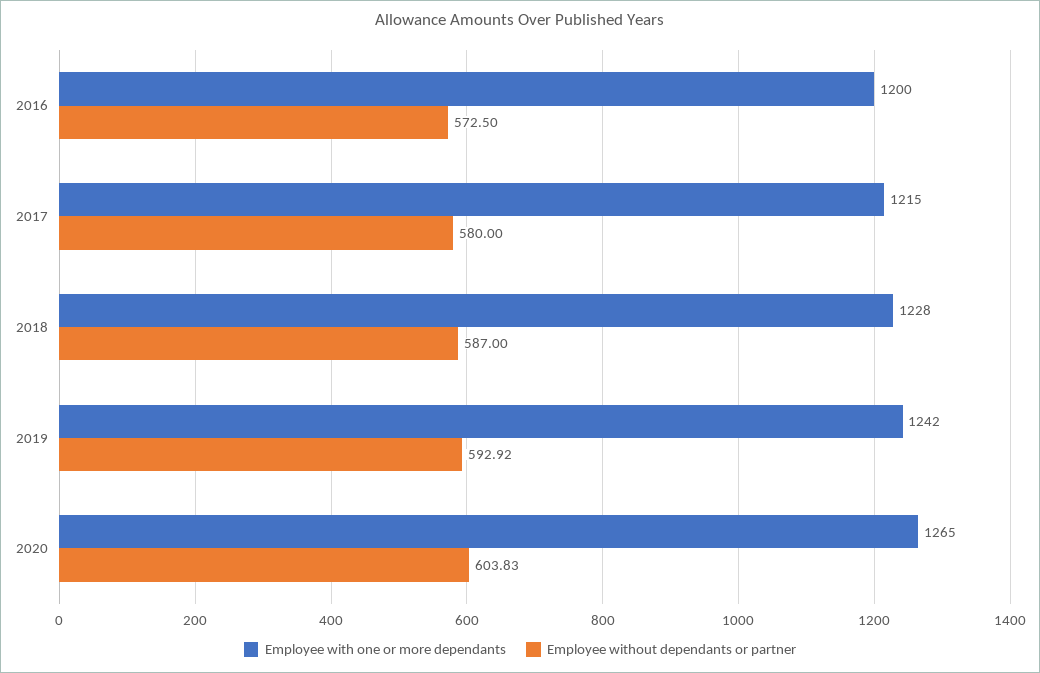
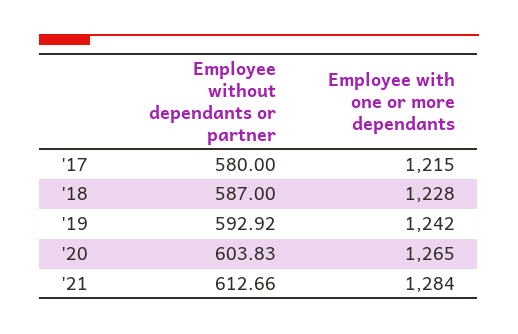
Employee with one or more dependants, 2016: 1200 -> none
Employee without dependants or partner, 2016: 572.5 -> none
Employee without dependants or partner, '21: none -> 612.66
Employee with one or more dependants, '21: none -> 1284

